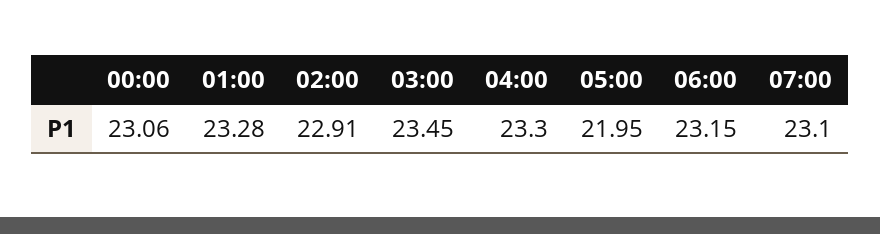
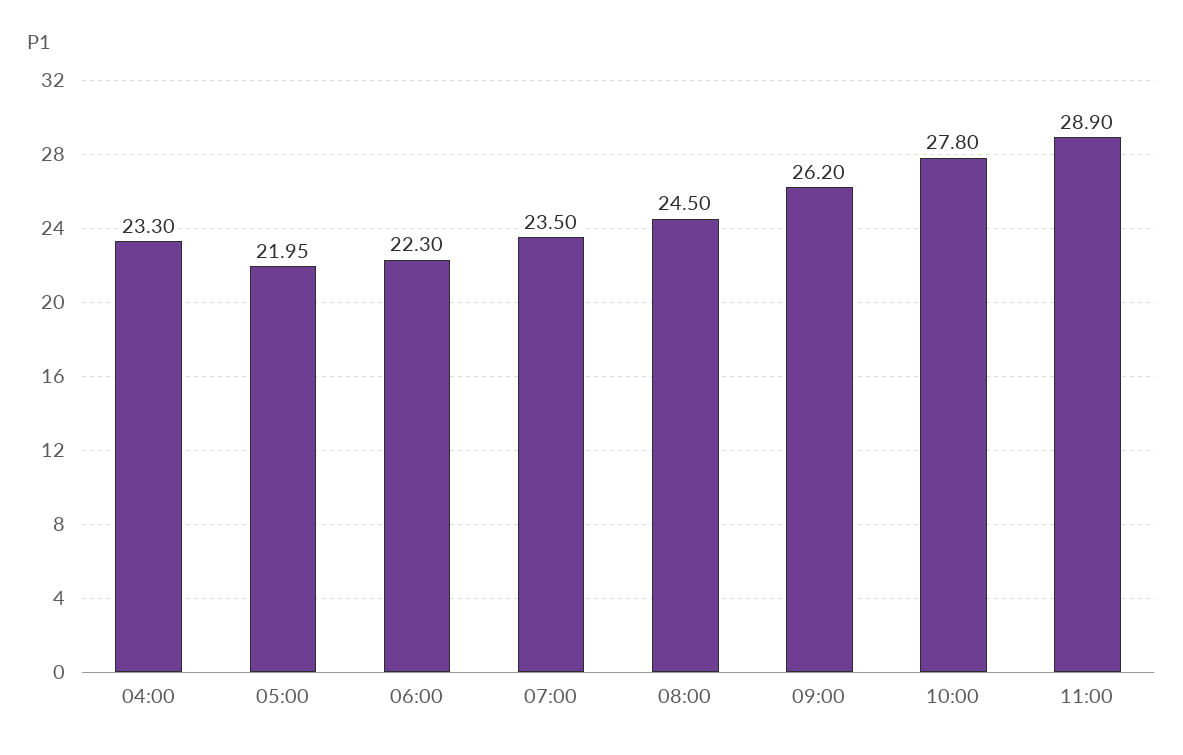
00:00: 23.06 -> none
01:00: 23.28 -> none
02:00: 22.91 -> none
03:00: 23.45 -> none
06:00: 23.15 -> 22.3
07:00: 23.1 -> 23.5
08:00: none -> 24.5
09:00: none -> 26.2
10:00: none -> 27.8
11:00: none -> 28.9

